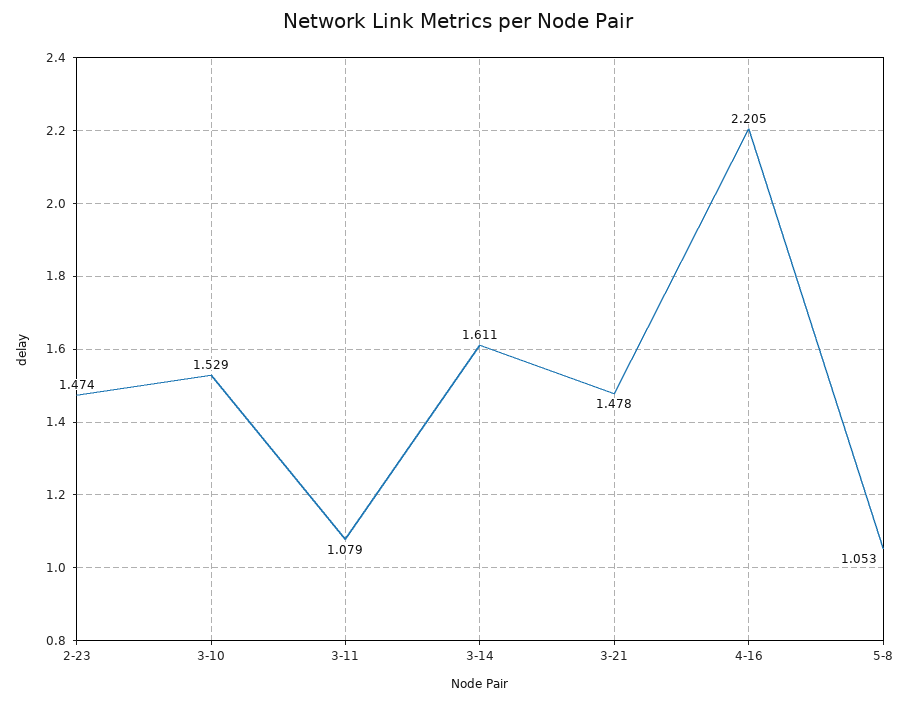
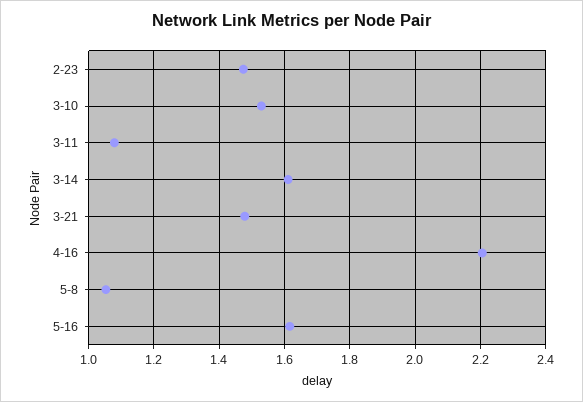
5-16: none -> 1.62

